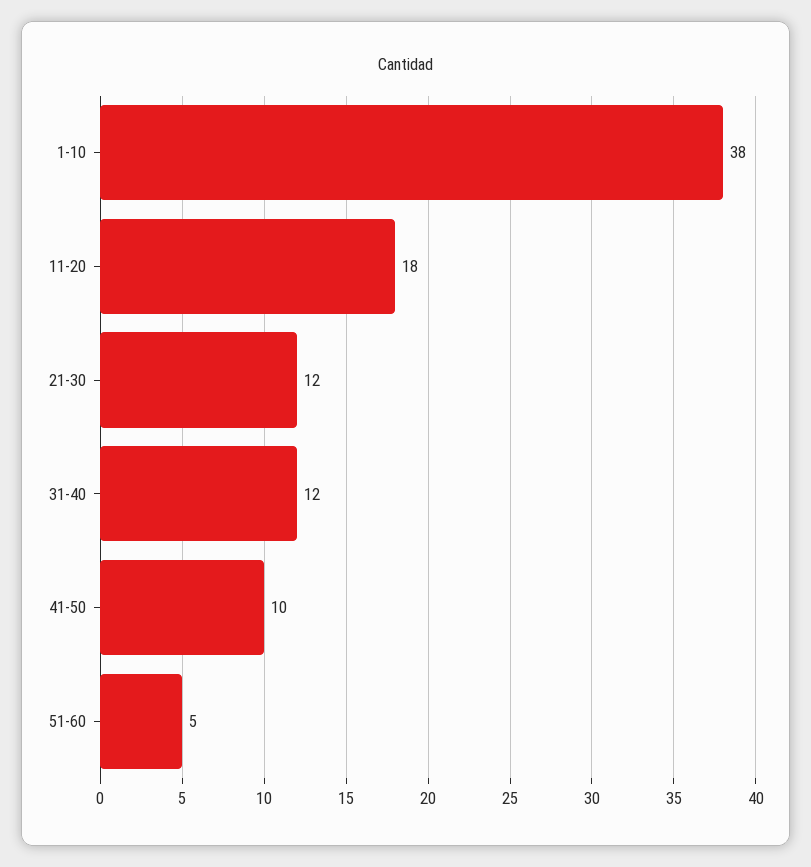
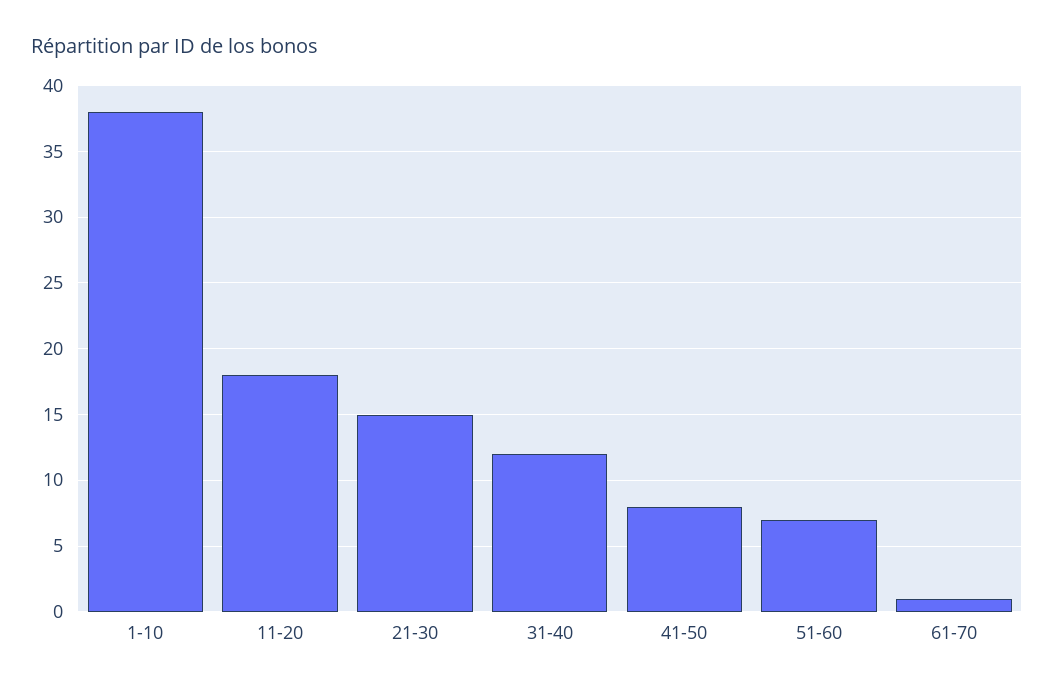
21-30: 12 -> 15
41-50: 10 -> 8
51-60: 5 -> 7
61-70: none -> 1

